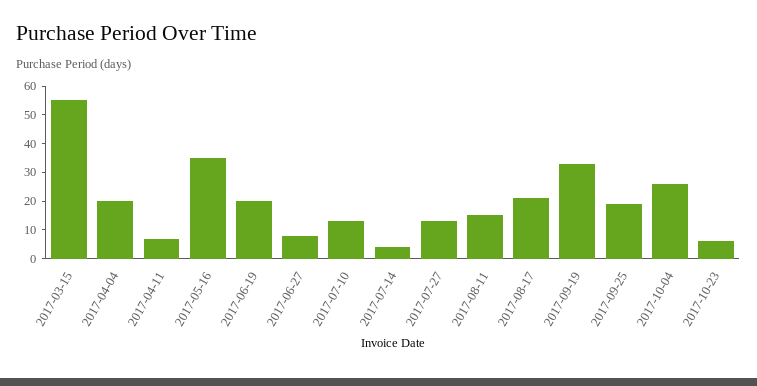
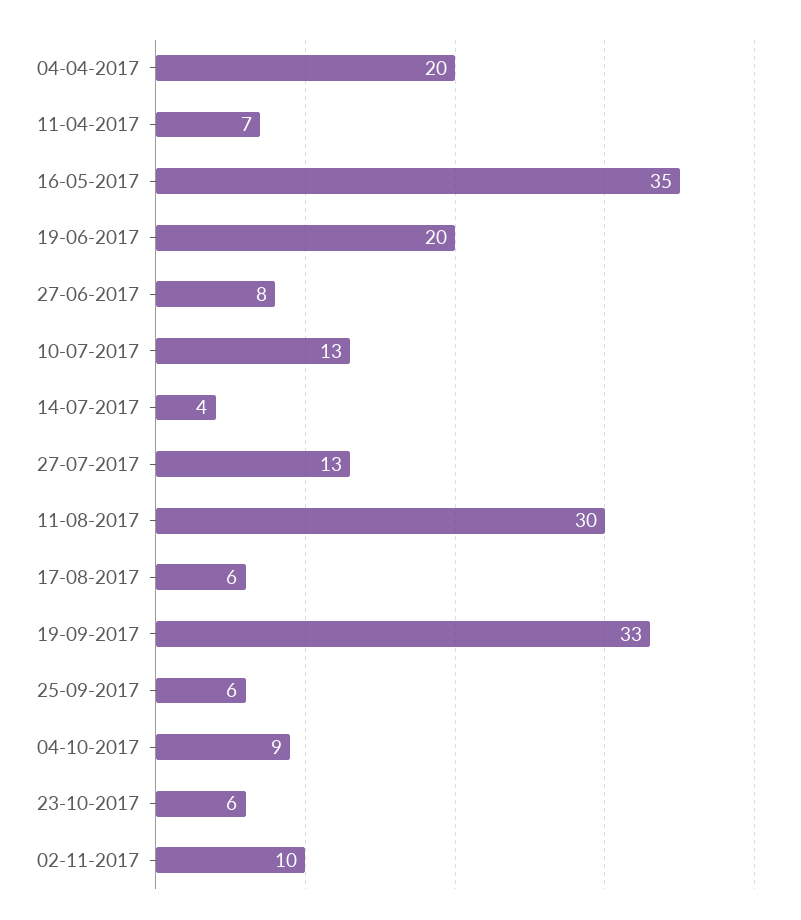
2017-03-15: 55 -> none
2017-08-11: 15 -> 30
2017-08-17: 20 -> 6
2017-09-25: 20 -> 6
2017-10-04: 25 -> 9
02-11-2017: none -> 10

